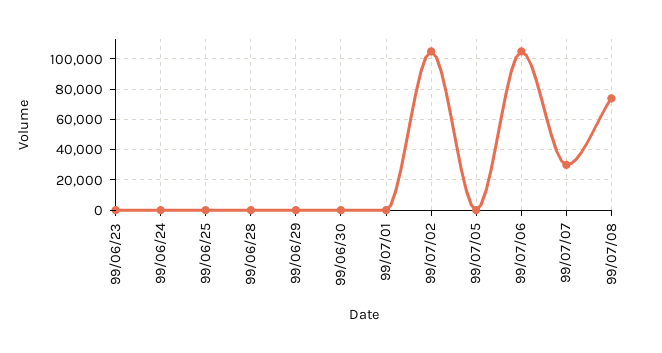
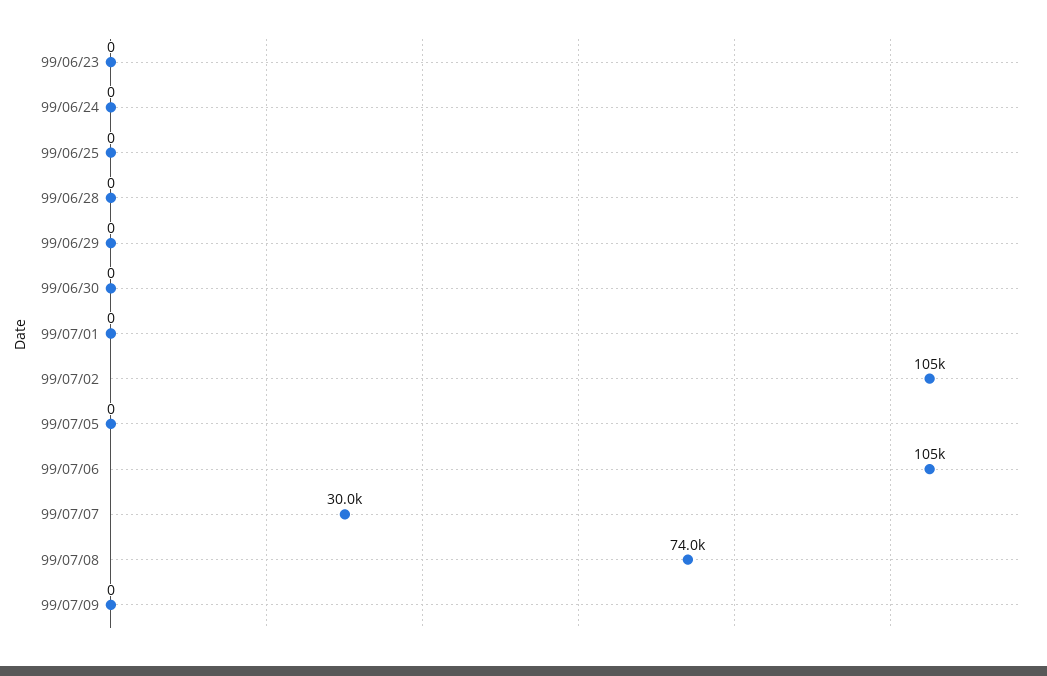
99/07/09: none -> 0

